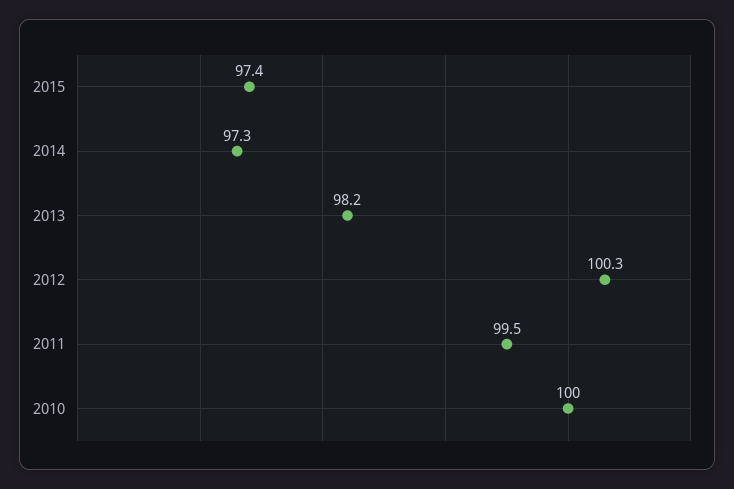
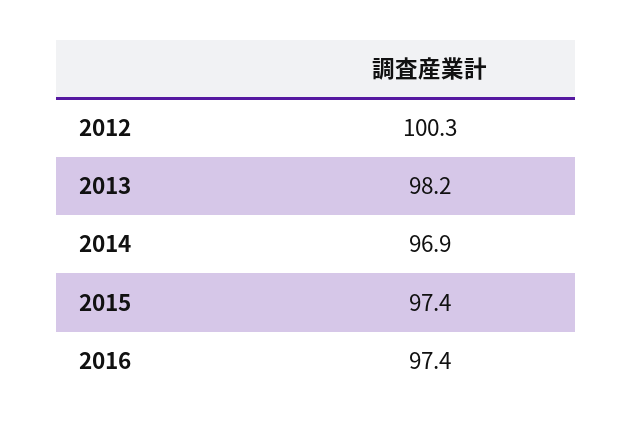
2014: 97.3 -> 96.9
2011: 99.5 -> none
2010: 100 -> none
2016: none -> 97.4

